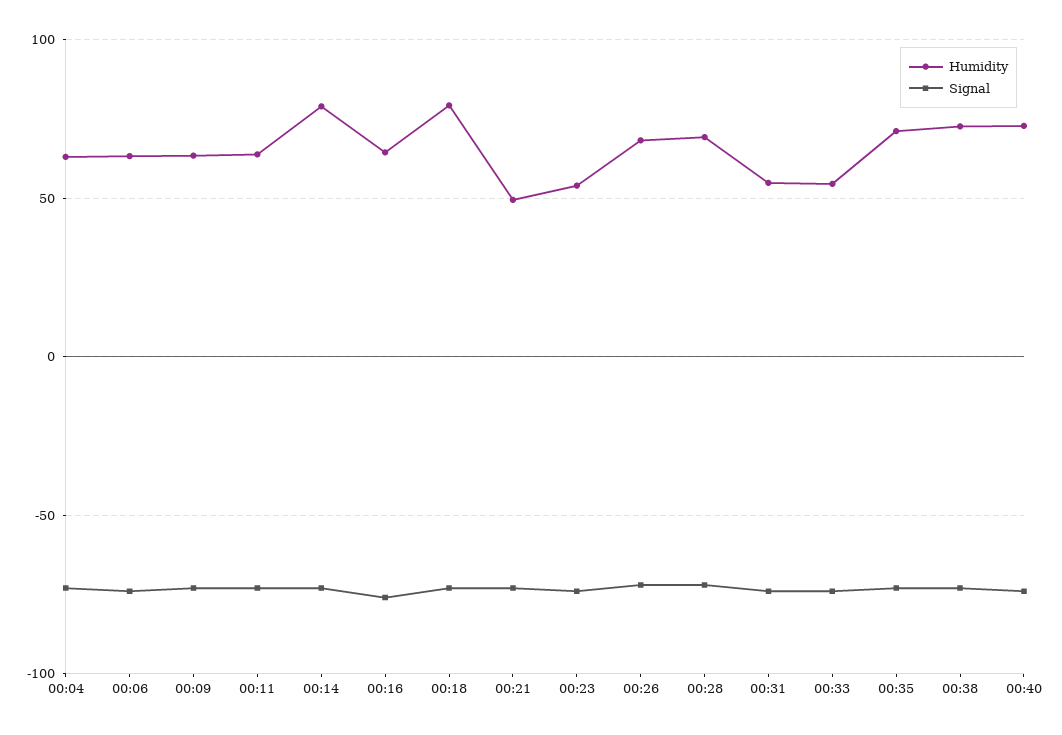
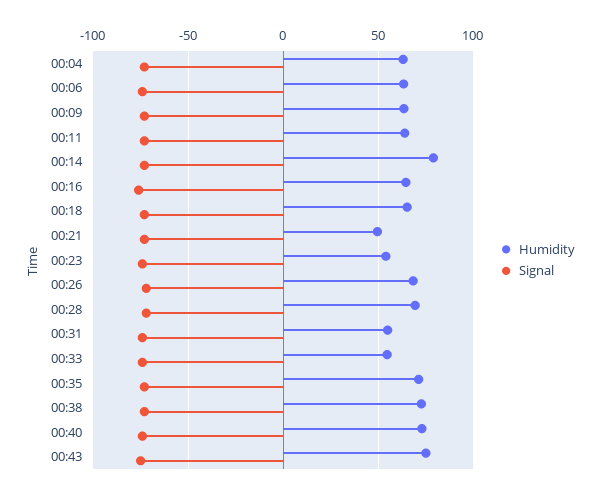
Humidity, 00:18: 80 -> 65
Humidity, 00:43: none -> 75
Signal, 00:43: none -> -75

